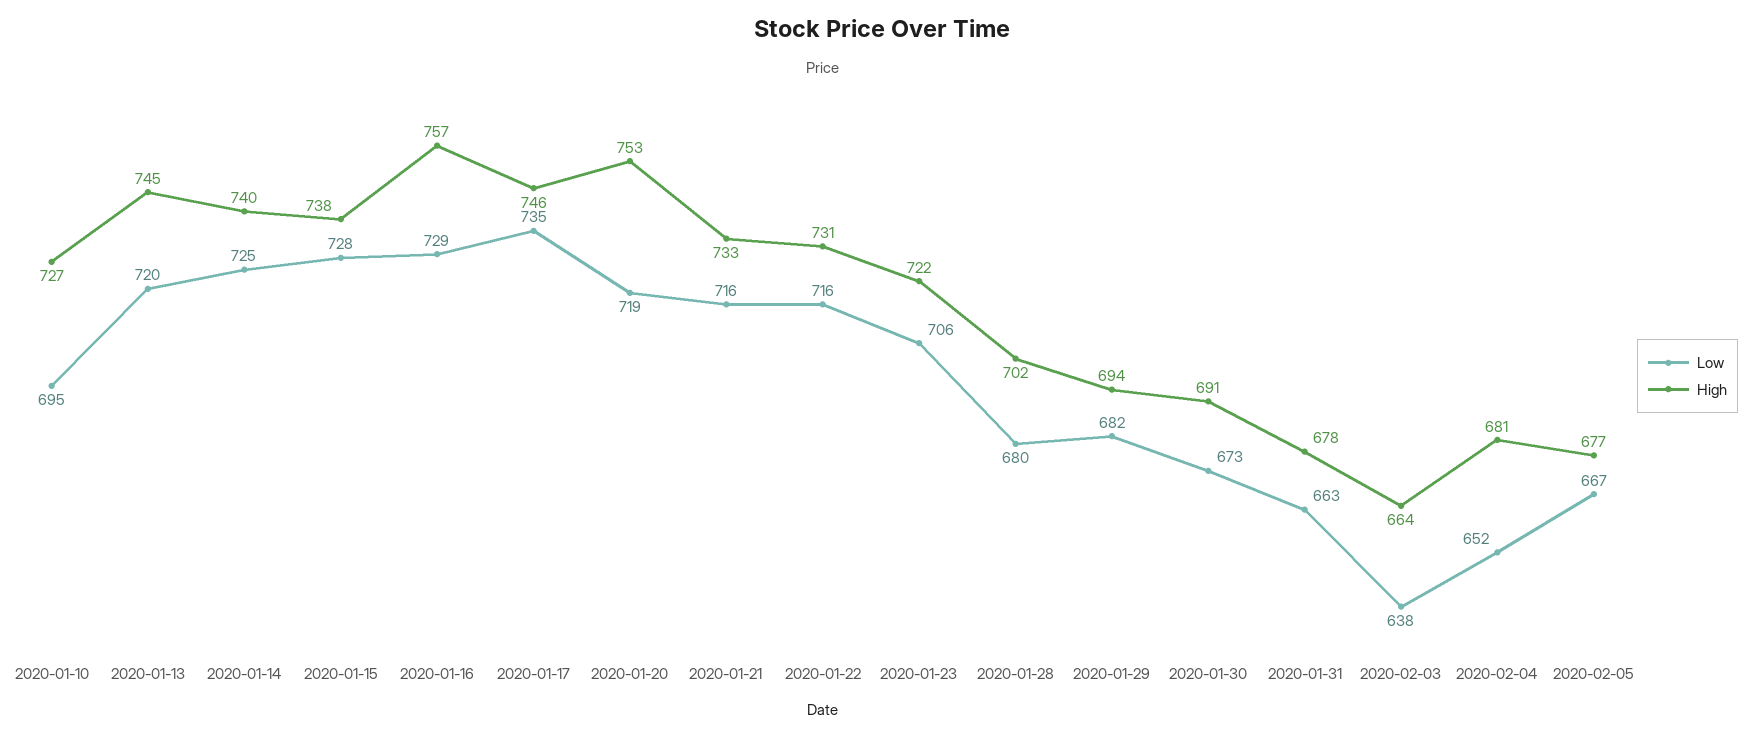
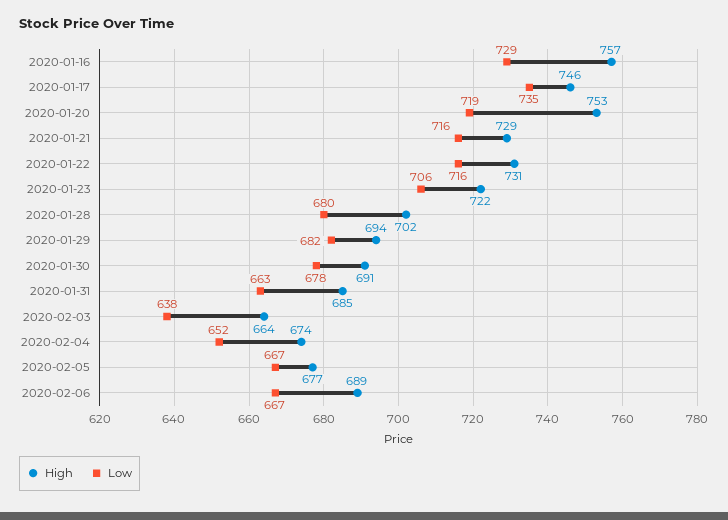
Low, 2020-01-10: 695 -> none
High, 2020-01-10: 727 -> none
Low, 2020-01-13: 720 -> none
High, 2020-01-13: 745 -> none
Low, 2020-01-14: 725 -> none
High, 2020-01-14: 740 -> none
Low, 2020-01-15: 728 -> none
High, 2020-01-15: 738 -> none
High, 2020-01-21: 733 -> 729
Low, 2020-01-30: 673 -> 678
High, 2020-01-31: 678 -> 685
High, 2020-02-04: 681 -> 674
High, 2020-02-06: none -> 689
Low, 2020-02-06: none -> 667

